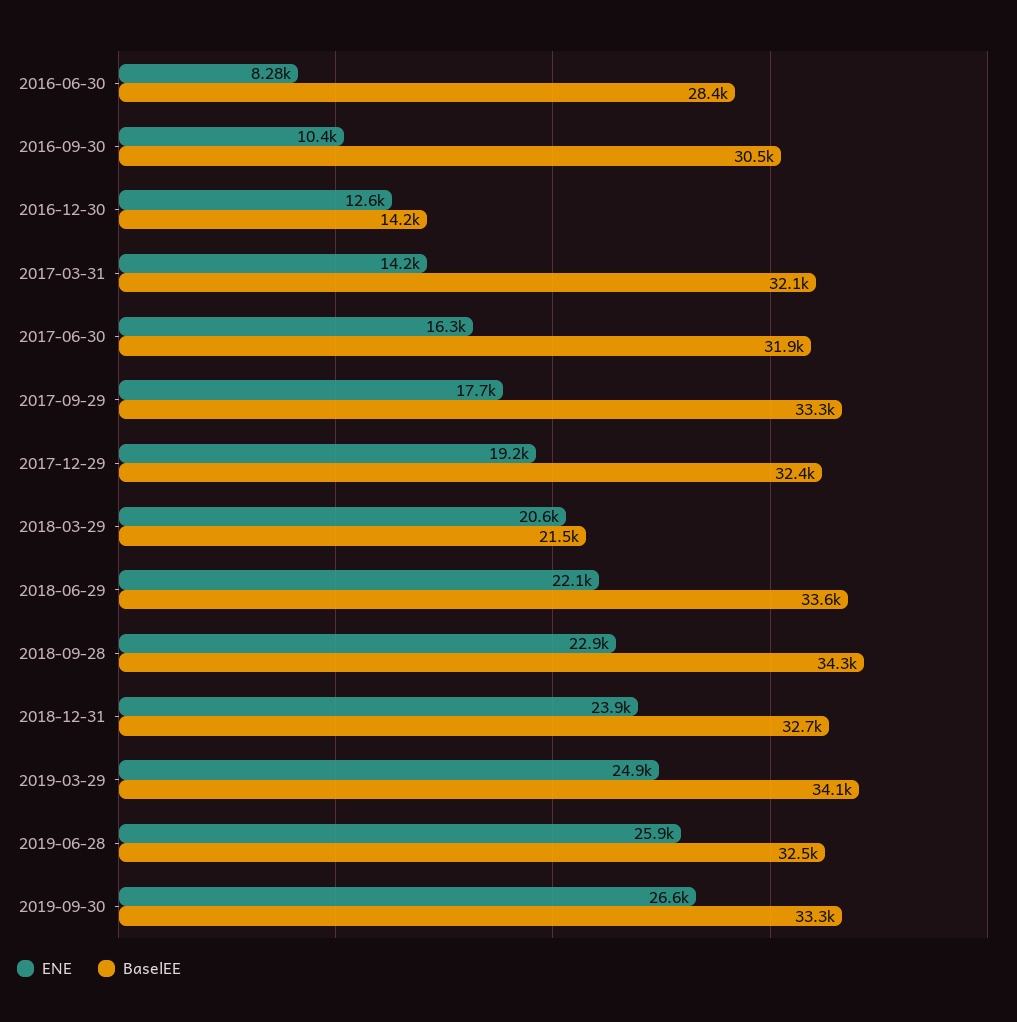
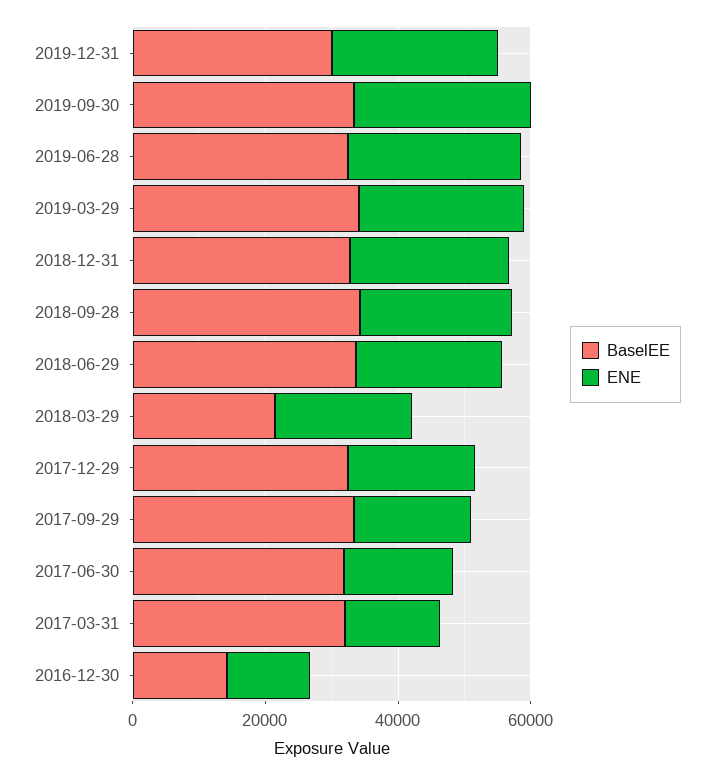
ENE, 2016-06-30: 8280 -> none
BaselEE, 2016-06-30: 28400 -> none
ENE, 2016-09-30: 10400 -> none
BaselEE, 2016-09-30: 30500 -> none
BaselEE, 2019-12-31: none -> 30000
ENE, 2019-12-31: none -> 25000

